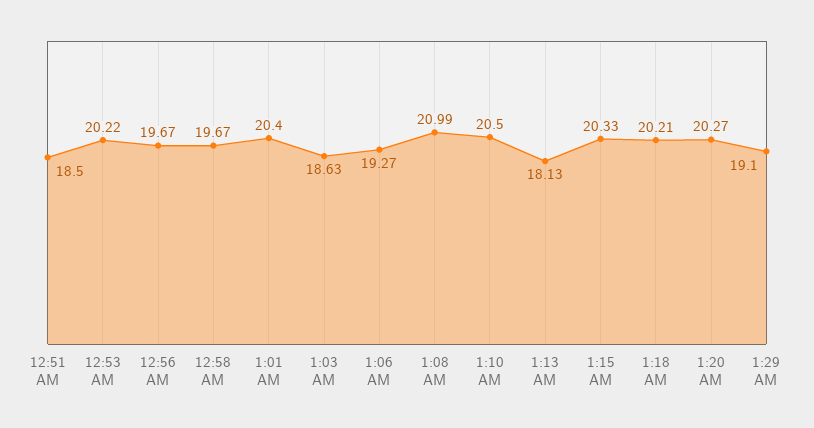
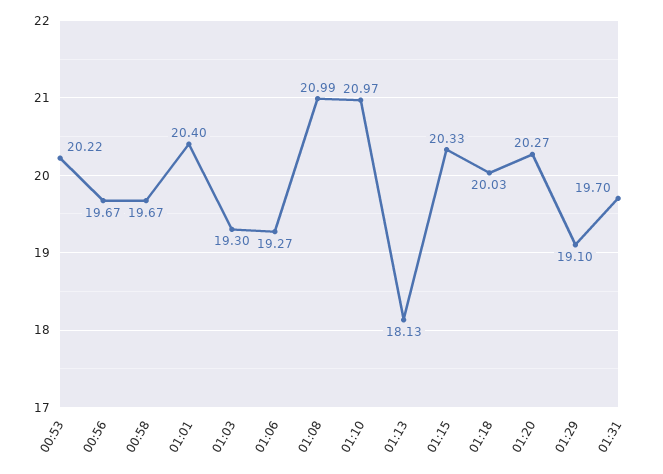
12:51 AM: 18.5 -> none
1:03 AM: 18.63 -> 19.3
1:10 AM: 20.5 -> 20.97
1:18 AM: 20.21 -> 20.03
01:31: none -> 19.7

